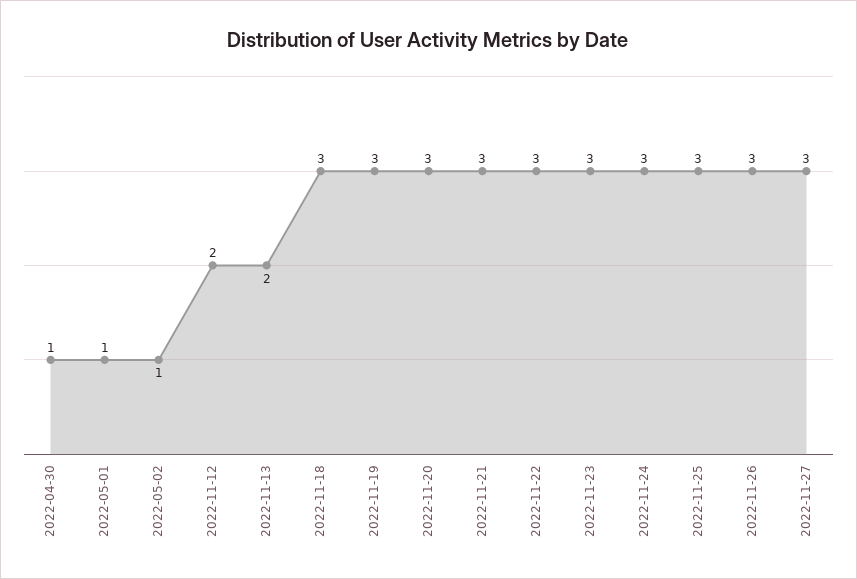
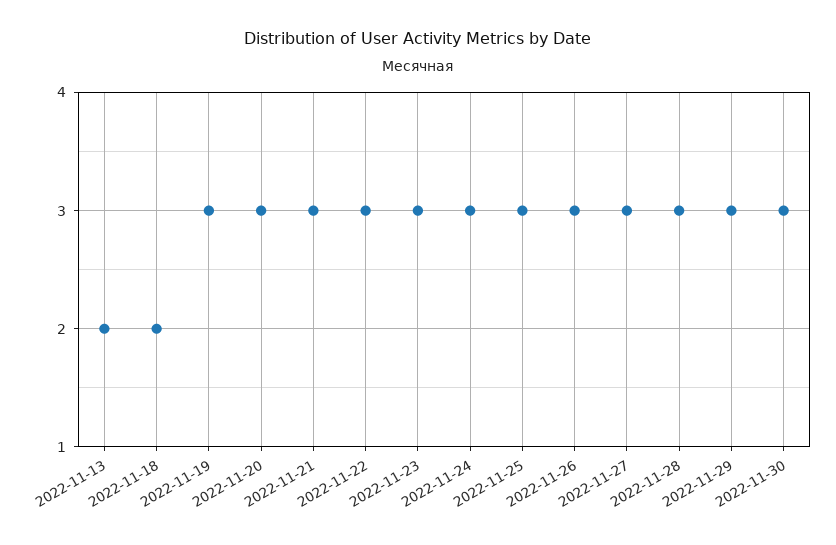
2022-04-30: 1 -> none
2022-05-01: 1 -> none
2022-05-02: 1 -> none
2022-11-12: 2 -> none
2022-11-18: 3 -> 2
2022-11-28: none -> 3
2022-11-29: none -> 3
2022-11-30: none -> 3

